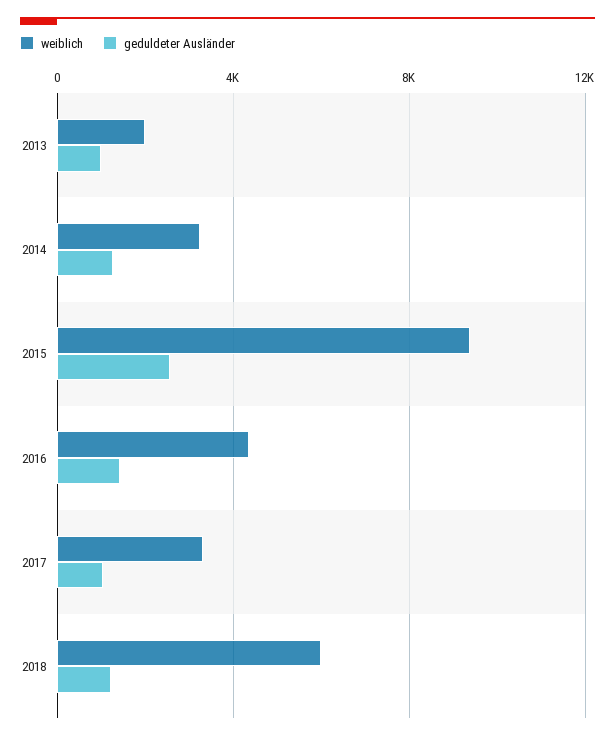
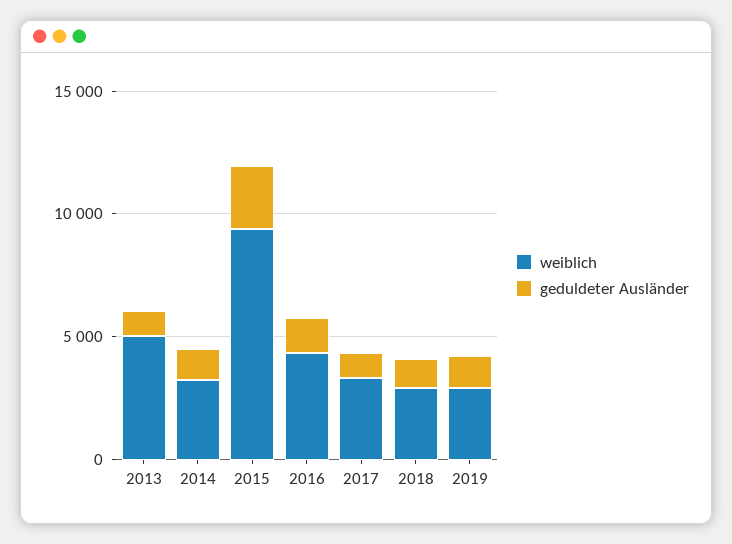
weiblich, 2013: 2000 -> 5000
weiblich, 2018: 6000 -> 3000
weiblich, 2019: none -> 3000
geduldeter Ausländer, 2019: none -> 1000

